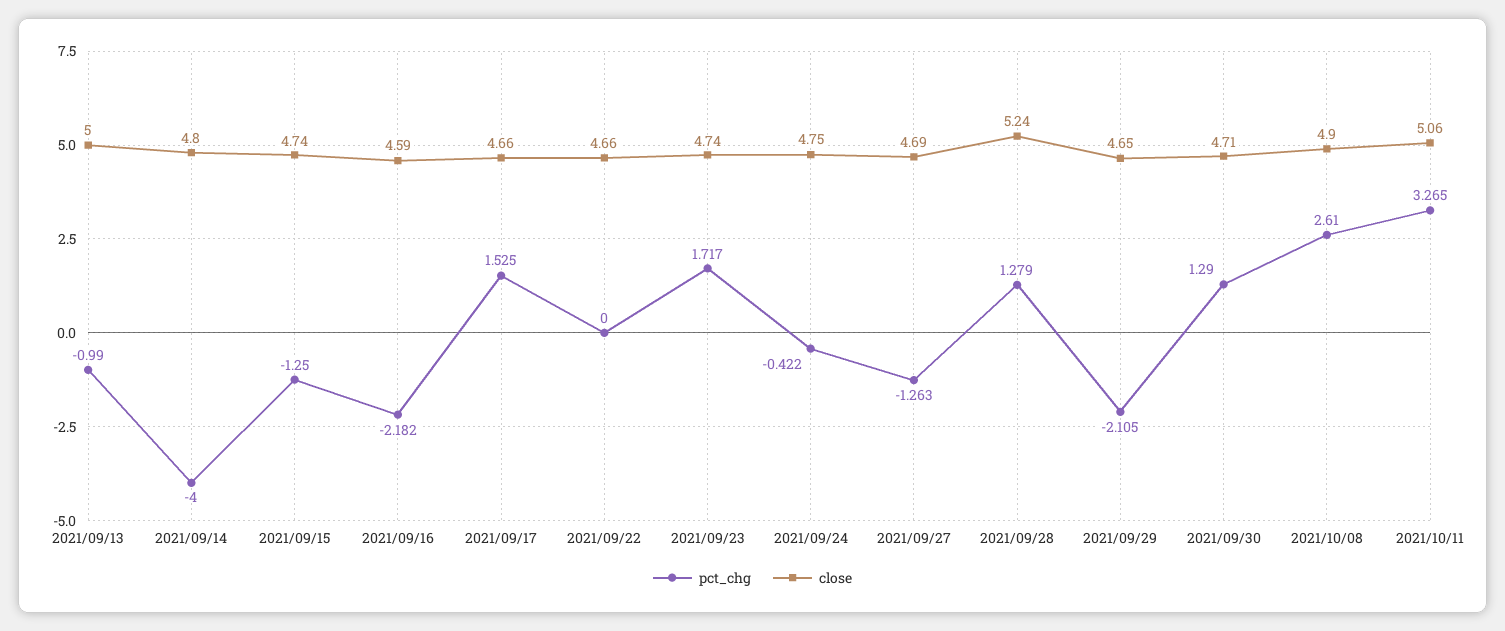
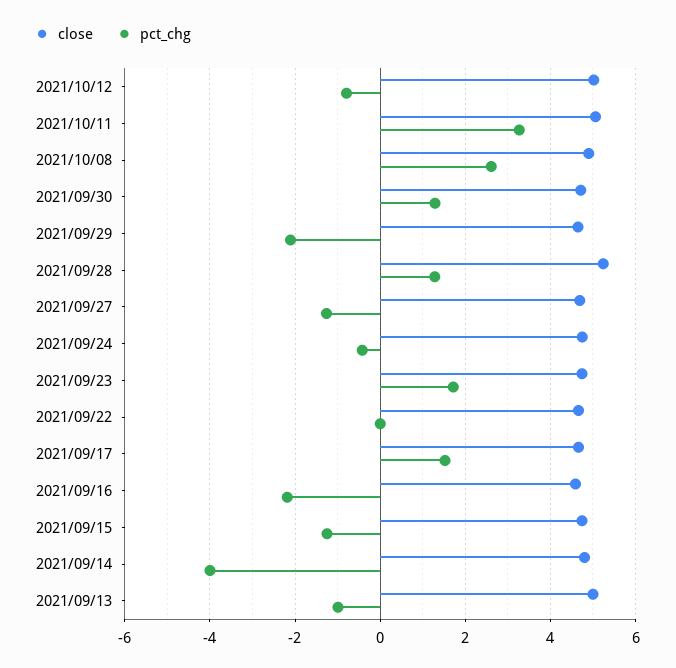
close, 2021/10/12: none -> 5
pct_chg, 2021/10/12: none -> -0.8

